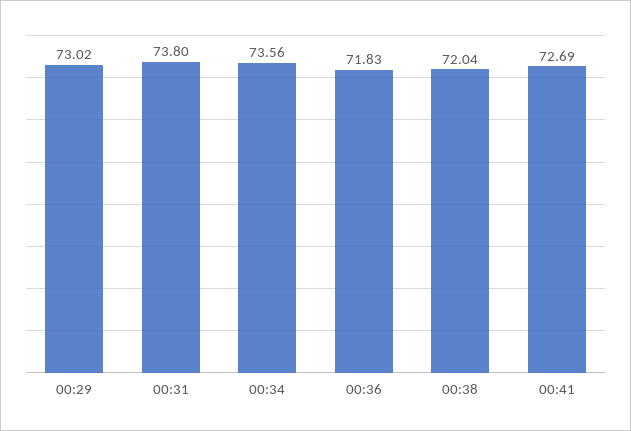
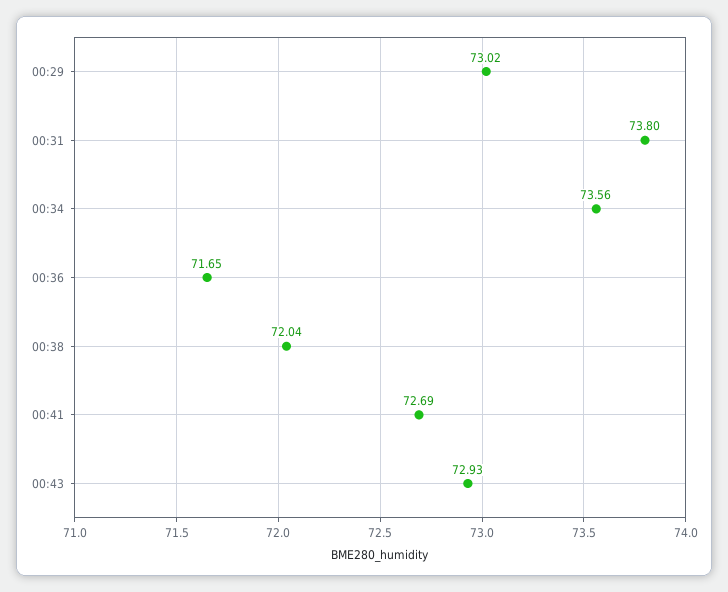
00:36: 71.83 -> 71.65
00:43: none -> 72.93

